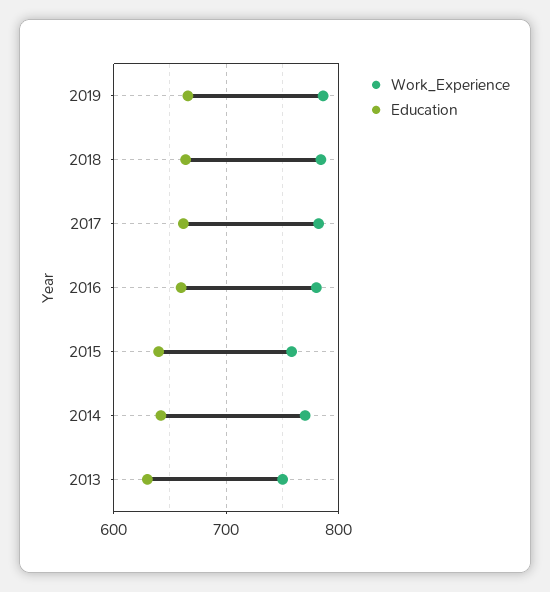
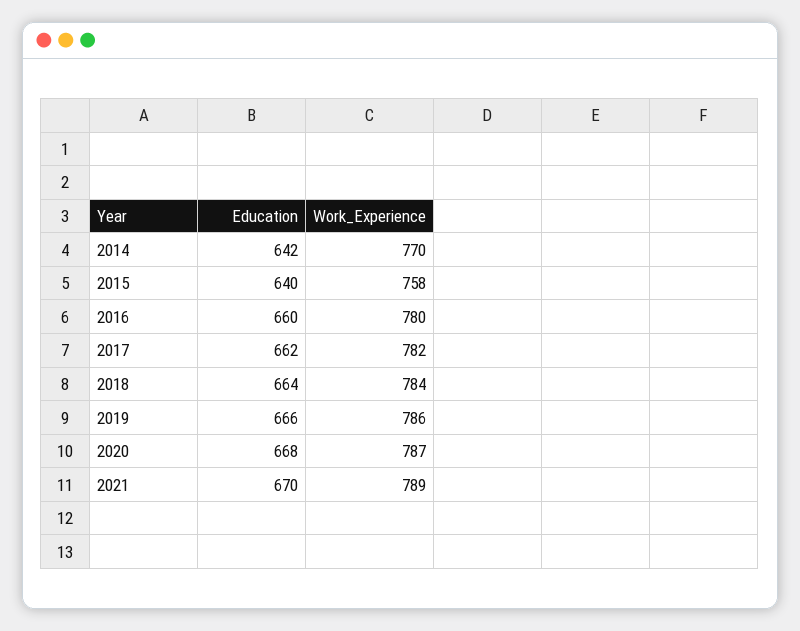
Work_Experience, 2013: 750 -> none
Education, 2013: 630 -> none
Education, 2020: none -> 668
Work_Experience, 2020: none -> 787
Education, 2021: none -> 670
Work_Experience, 2021: none -> 789

